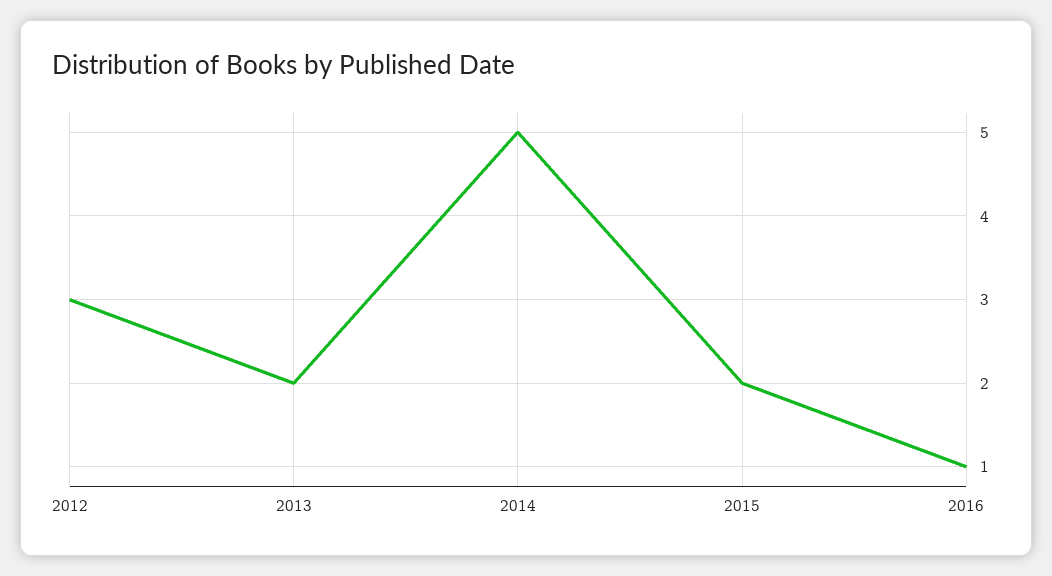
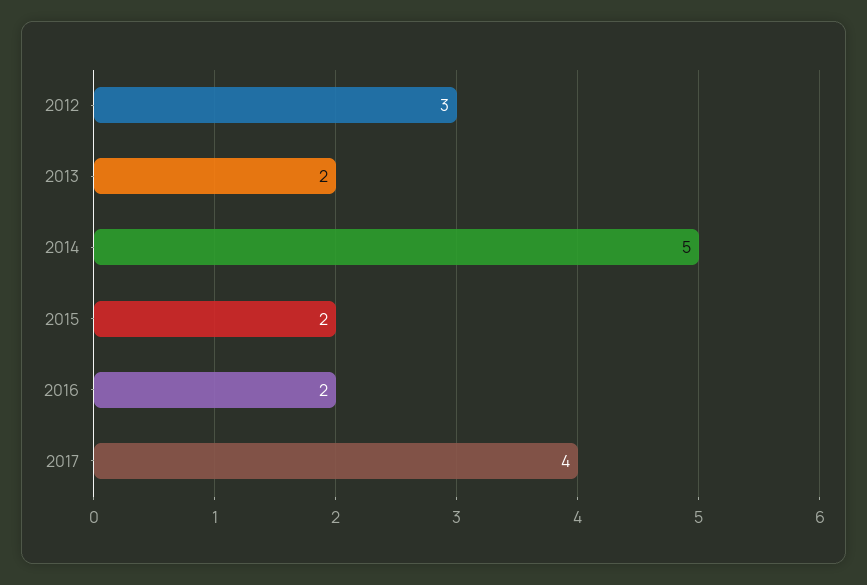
2016: 1 -> 2
2017: none -> 4

